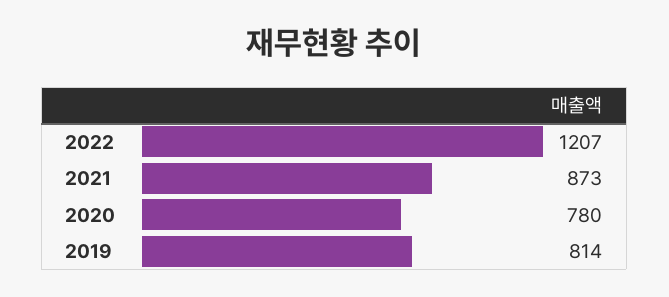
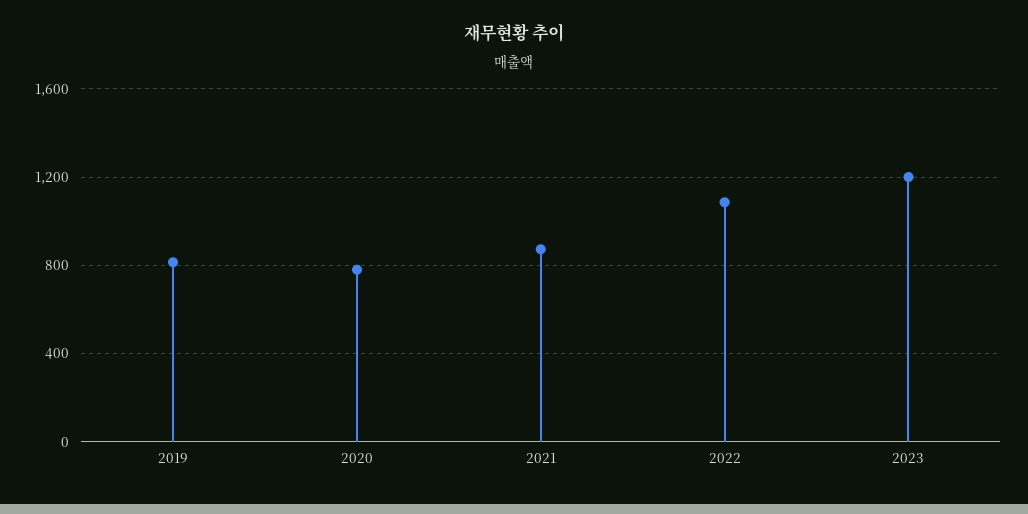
2022: 1207 -> 1100
2023: none -> 1200

